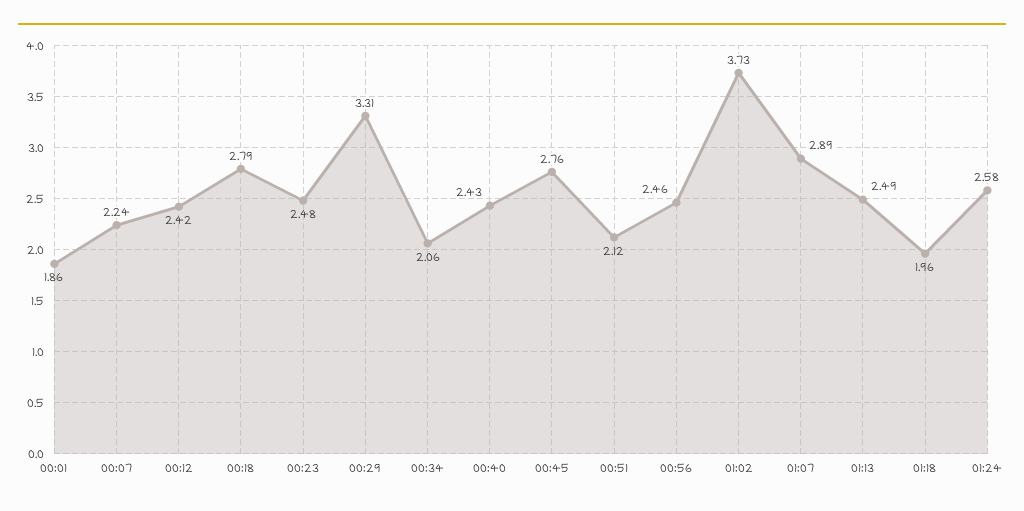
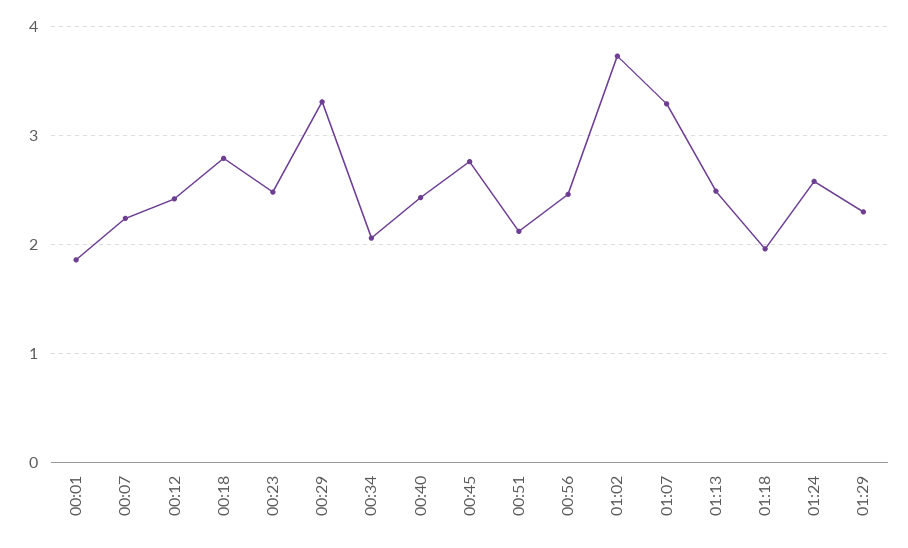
01:07: 2.89 -> 3.3
01:29: none -> 2.3

